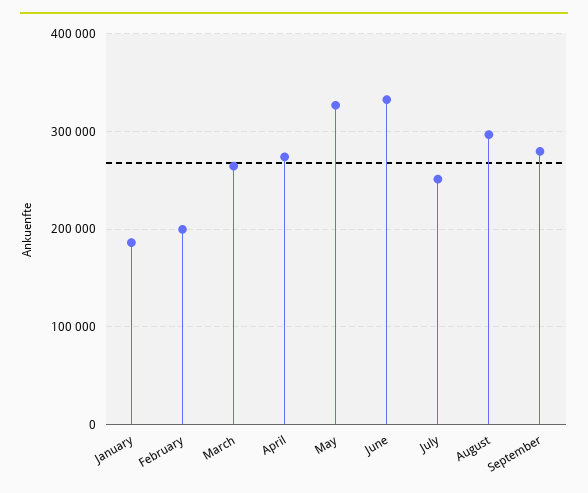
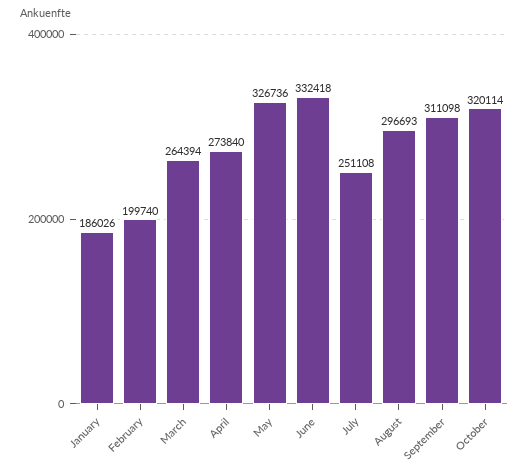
September: 280000 -> 311098
October: none -> 320114

